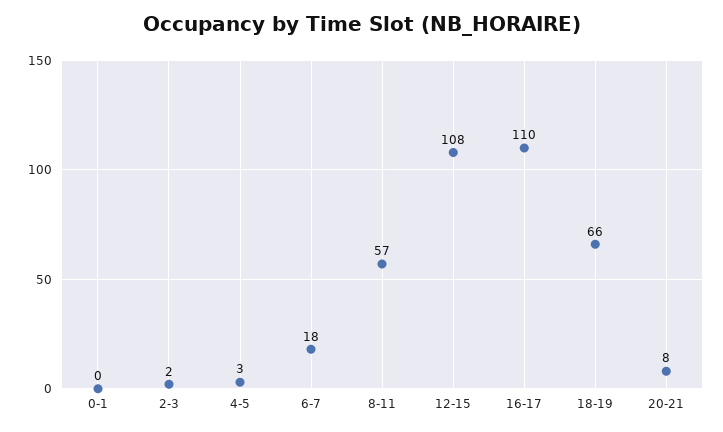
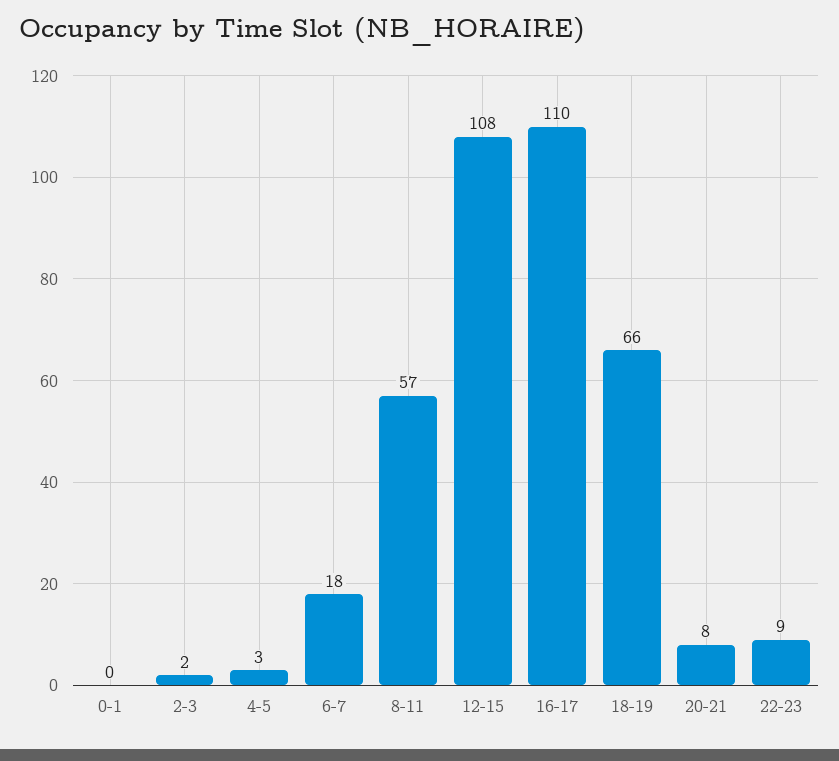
22-23: none -> 9

